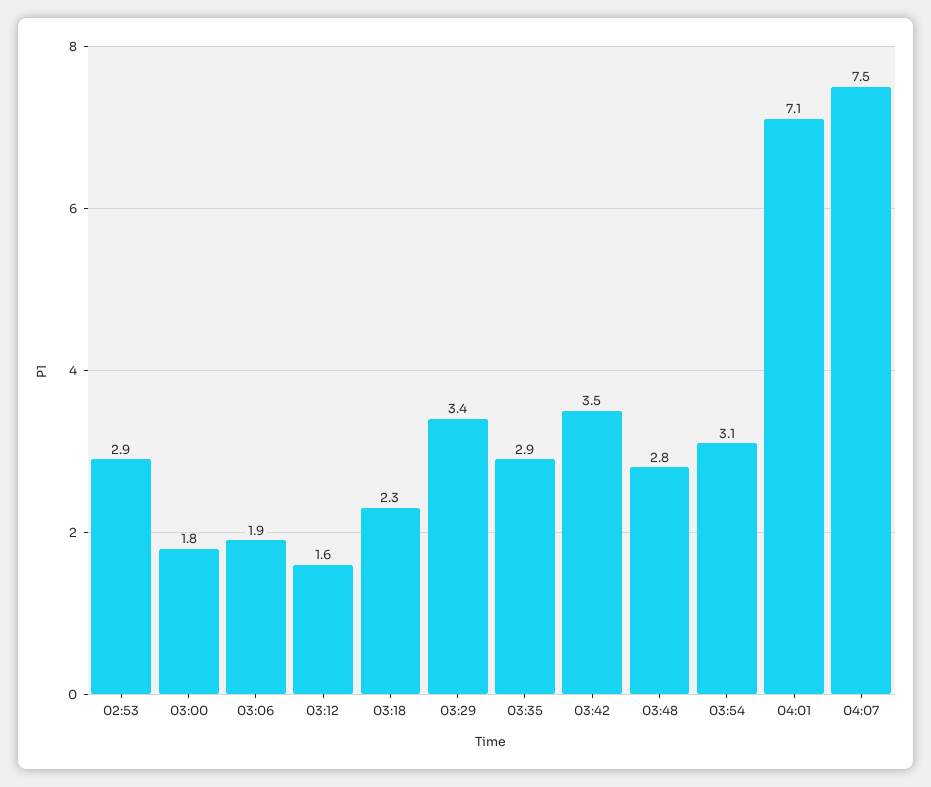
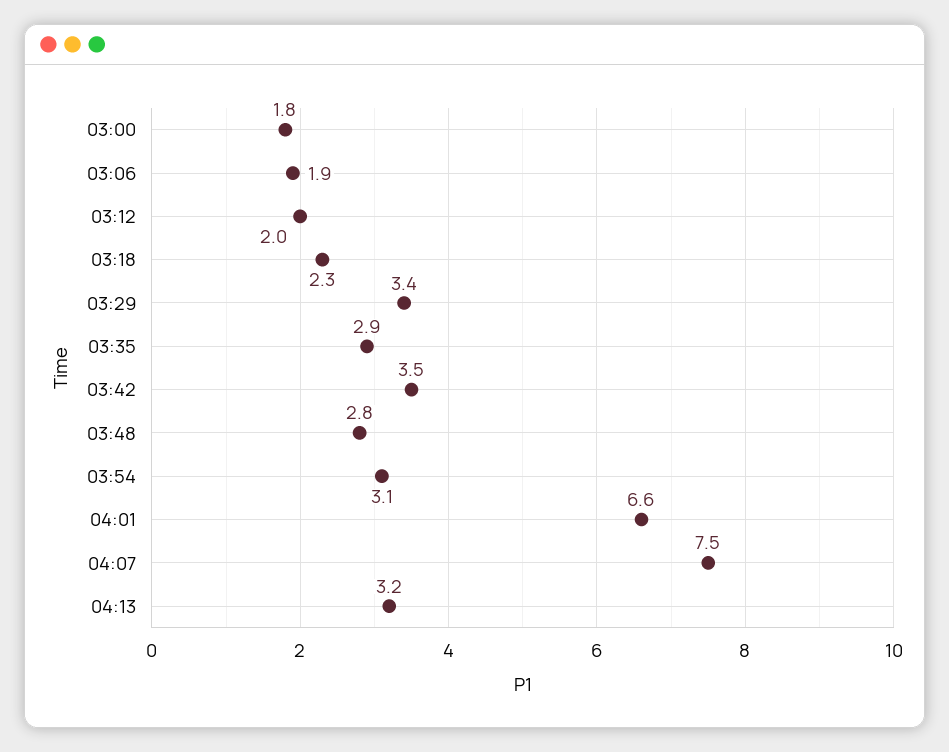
02:53: 2.9 -> none
03:12: 1.6 -> 2
04:01: 7.1 -> 6.6
04:13: none -> 3.2

